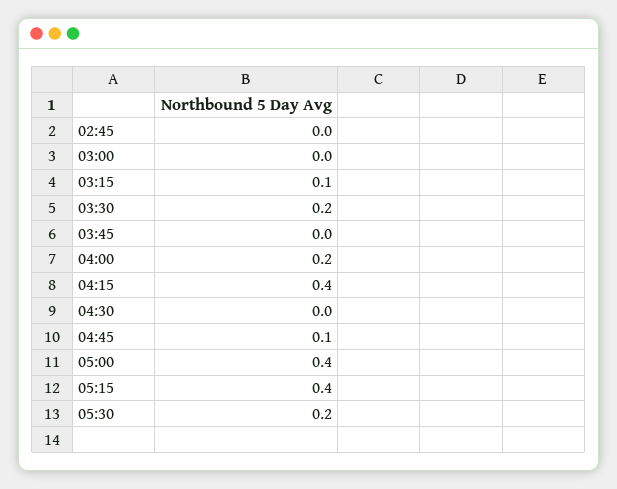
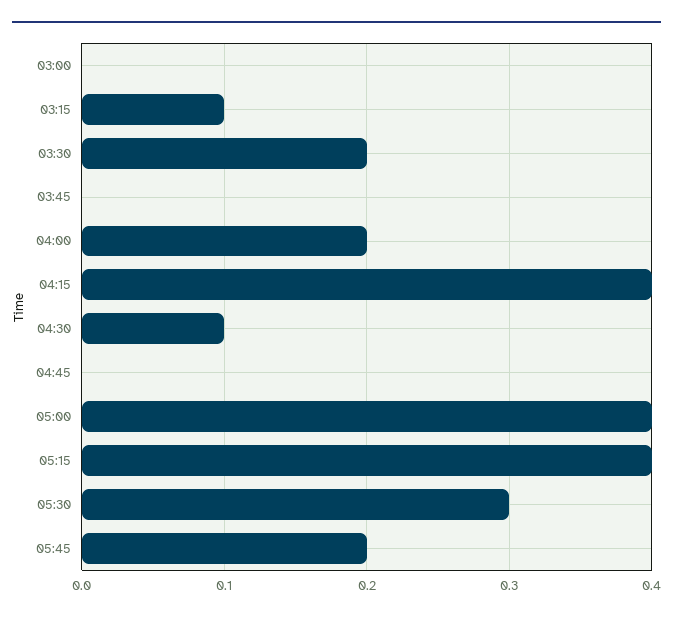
02:45: 0 -> none
04:30: 0 -> 0.1
04:45: 0.1 -> 0
05:30: 0.2 -> 0.3
05:45: none -> 0.2

